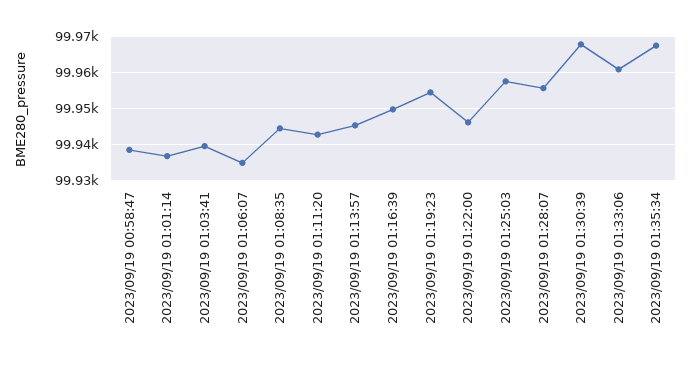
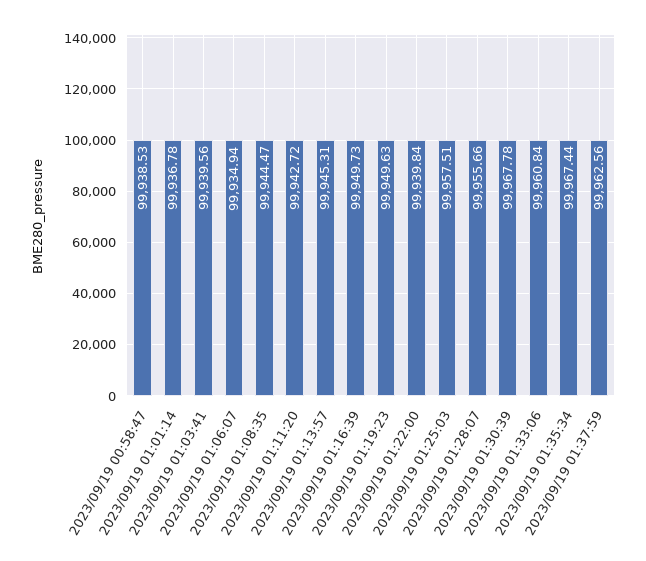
2023/09/19 01:19:23: 99954 -> 99949.63
2023/09/19 01:22:00: 99946 -> 99939.84
2023/09/19 01:37:59: none -> 99962.56

